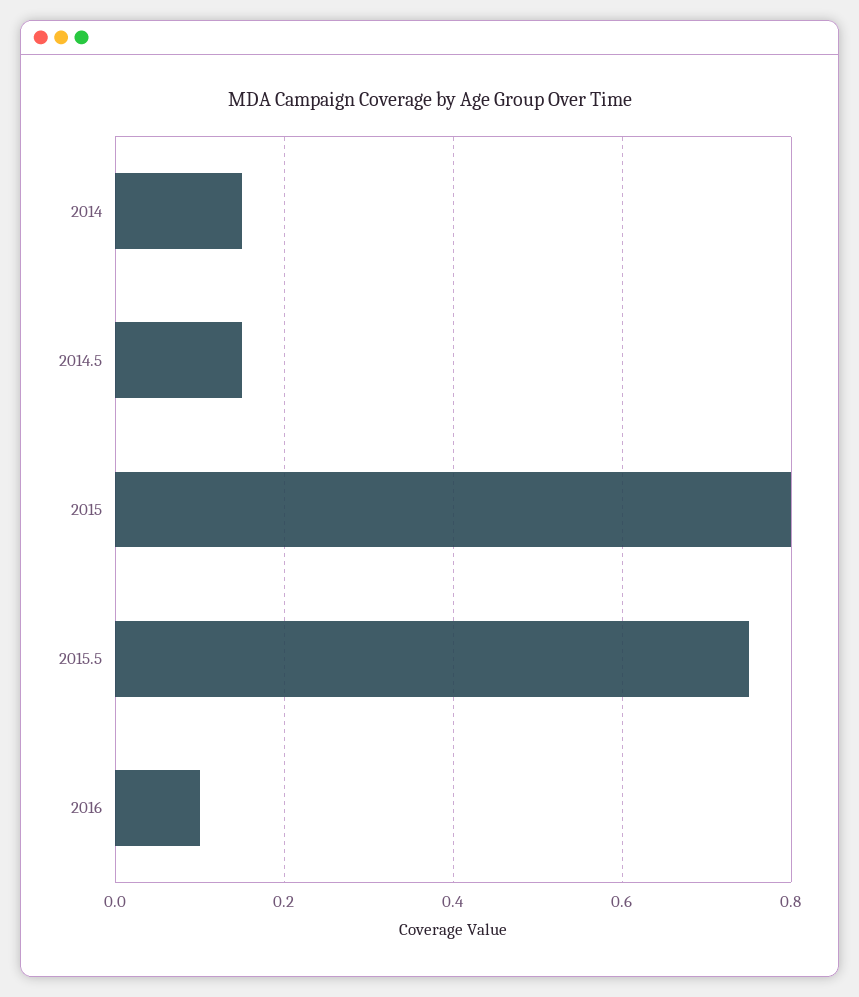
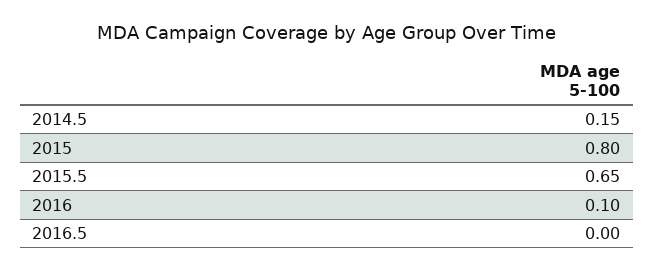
2014: 0.15 -> none
2015.5: 0.75 -> 0.65
2016.5: none -> 0

